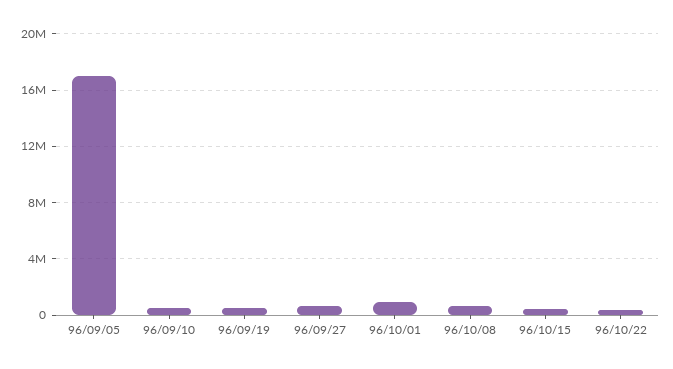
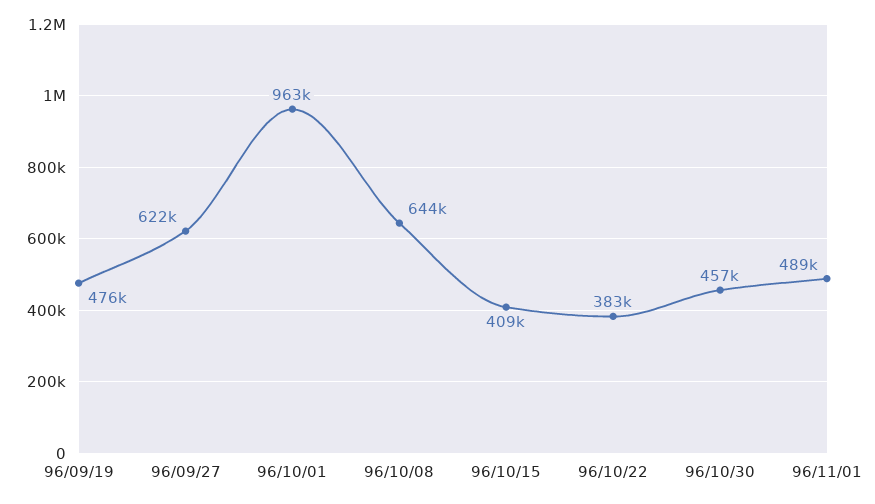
96/09/05: 17000000 -> none
96/09/10: 500000 -> none
96/10/30: none -> 457000
96/11/01: none -> 489000

